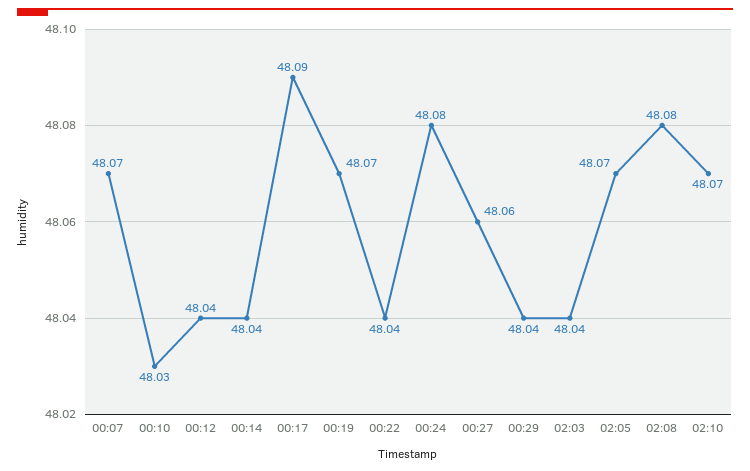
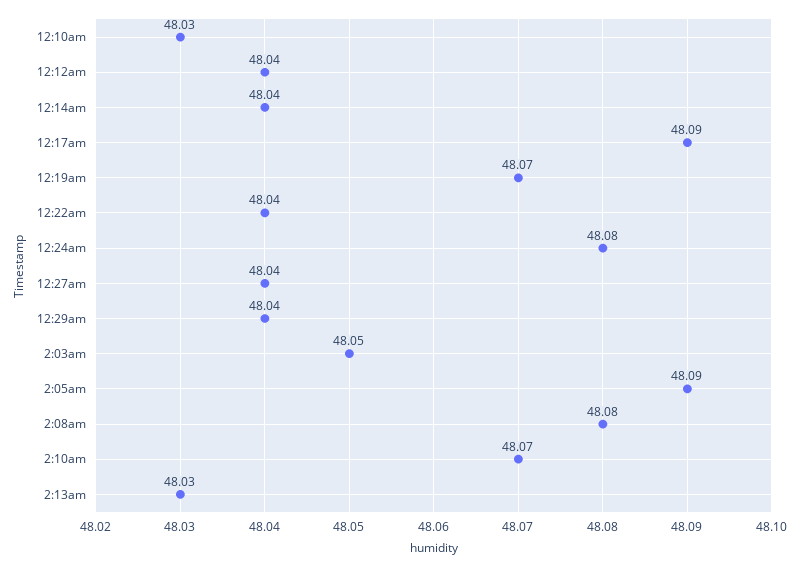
00:07: 48.07 -> none
00:27: 48.06 -> 48.04
02:03: 48.04 -> 48.05
02:05: 48.07 -> 48.09
2:13am: none -> 48.03

